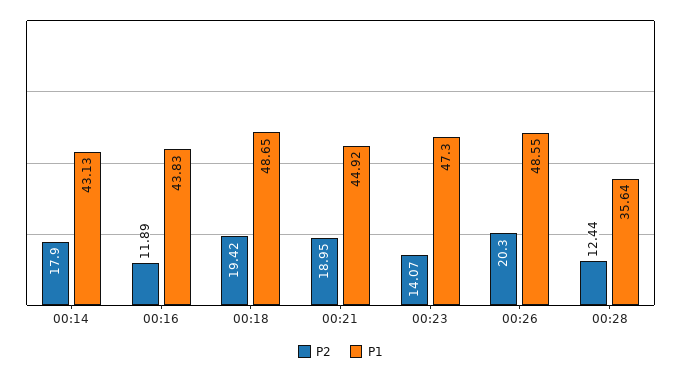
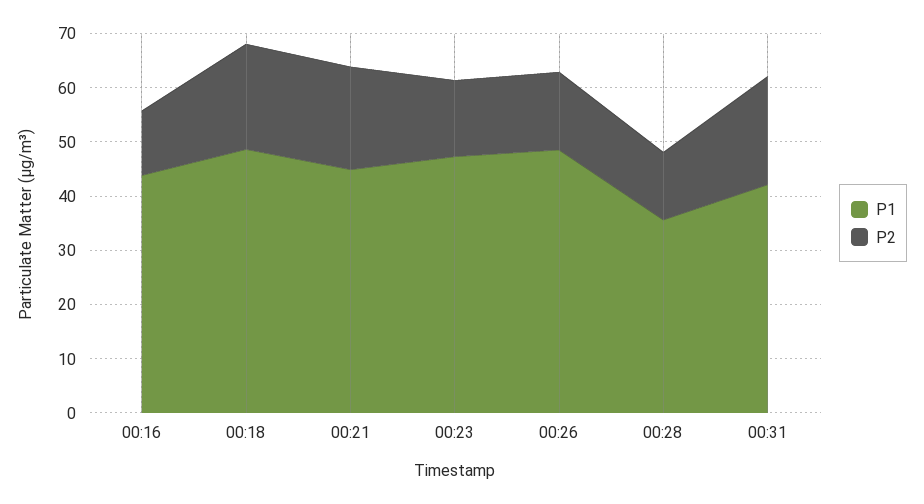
P2, 00:14: 17.9 -> none
P1, 00:14: 43.13 -> none
P2, 00:26: 20.3 -> 14
P1, 00:31: none -> 42
P2, 00:31: none -> 20

